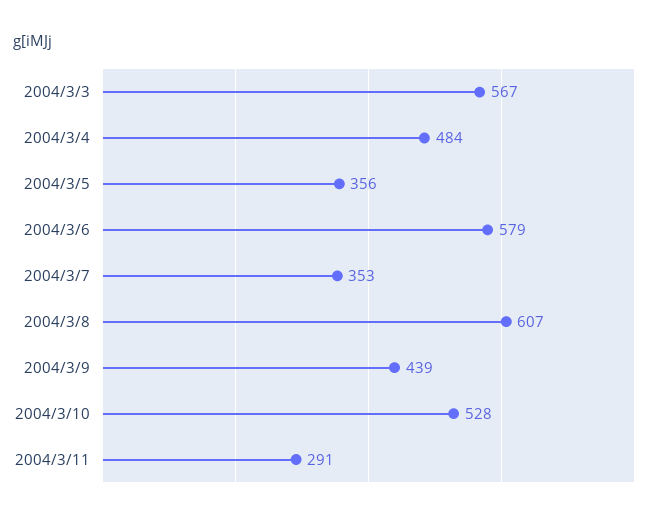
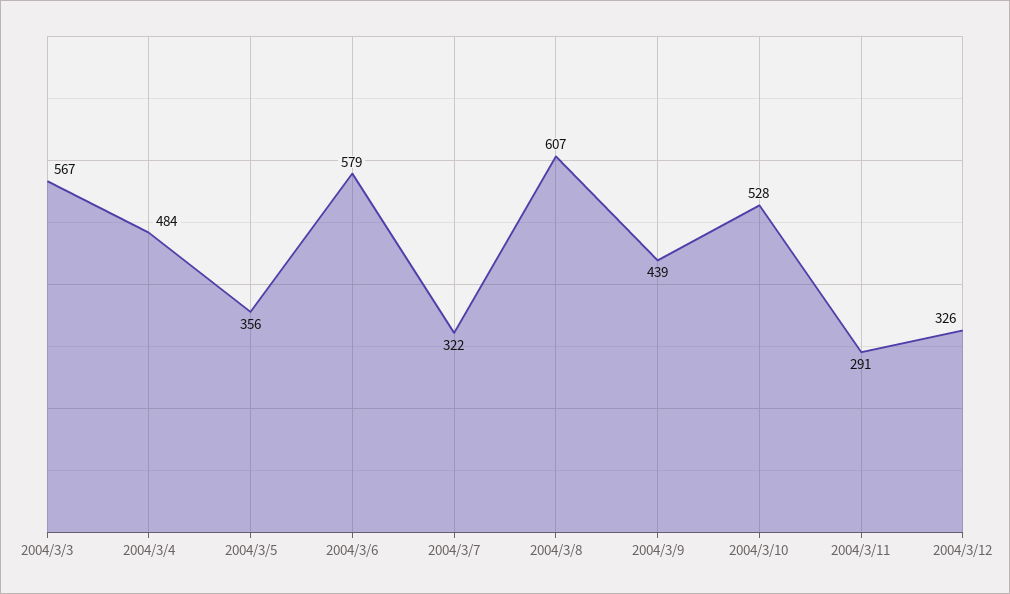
2004/3/7: 353 -> 322
2004/3/12: none -> 326

